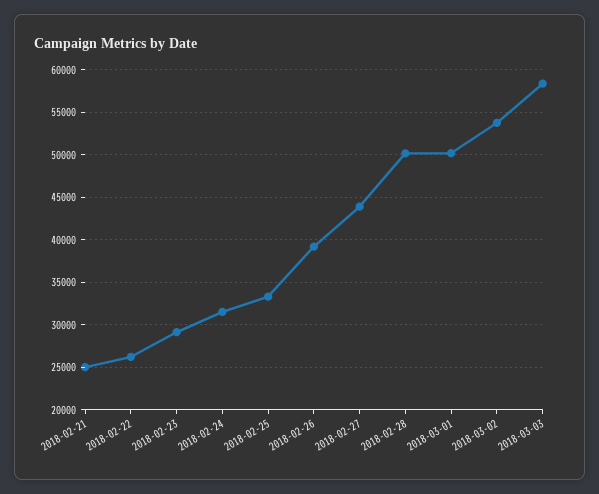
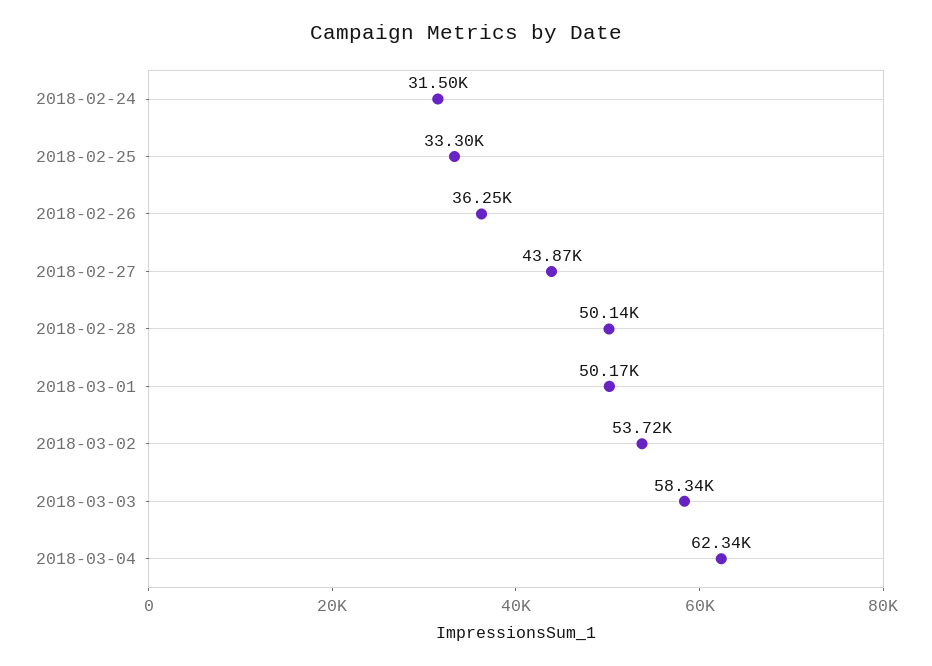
2018-02-21: 25000 -> none
2018-02-22: 26000 -> none
2018-02-23: 29000 -> none
2018-02-26: 39000 -> 36250
2018-03-04: none -> 62340

